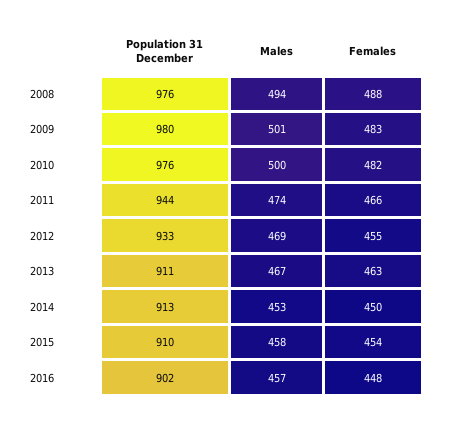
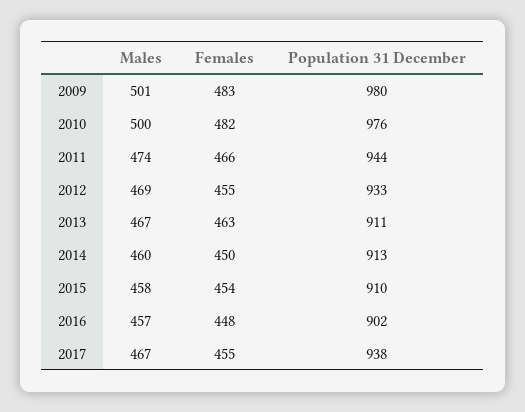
Population 31 December, 2008: 976 -> none
Males, 2008: 494 -> none
Females, 2008: 488 -> none
Males, 2014: 453 -> 460
Males, 2017: none -> 467
Females, 2017: none -> 455
Population 31 December, 2017: none -> 938

